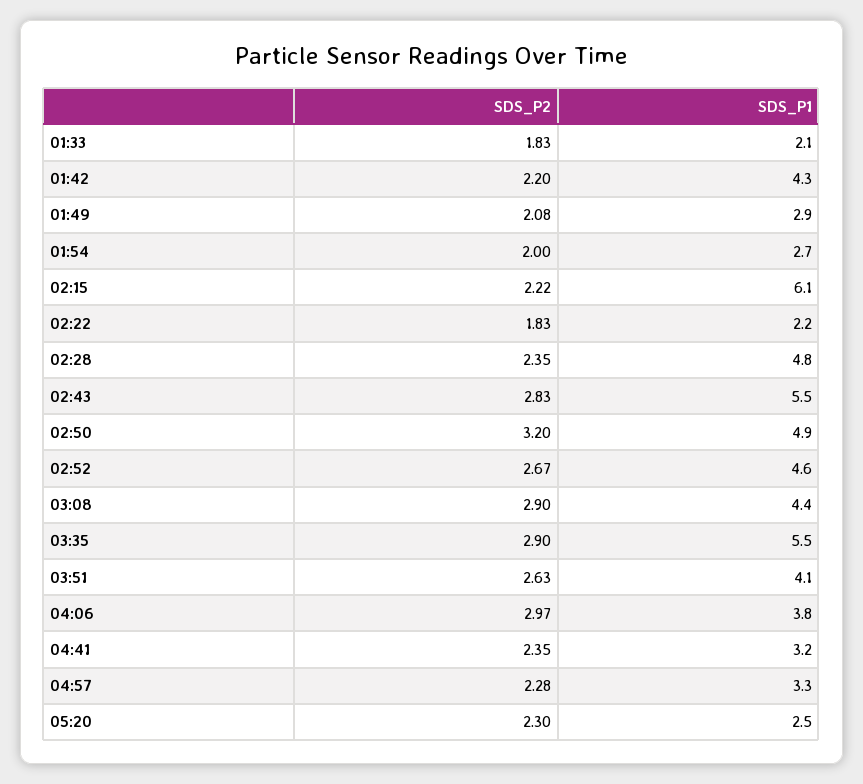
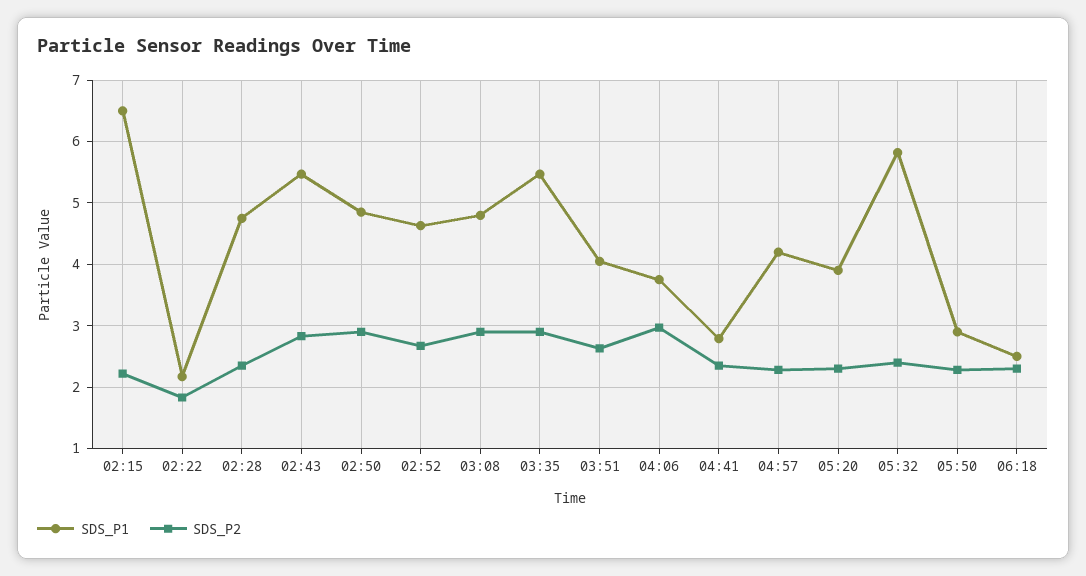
SDS_P2, 01:33: 1.83 -> none
SDS_P1, 01:33: 2.1 -> none
SDS_P2, 01:42: 2.2 -> none
SDS_P1, 01:42: 4.3 -> none
SDS_P2, 01:49: 2.08 -> none
SDS_P1, 01:49: 2.9 -> none
SDS_P2, 01:54: 2 -> none
SDS_P1, 01:54: 2.7 -> none
SDS_P1, 02:15: 6.1 -> 6.5
SDS_P2, 02:50: 3.2 -> 2.9
SDS_P1, 03:08: 4.4 -> 4.8
SDS_P1, 04:41: 3.2 -> 2.8
SDS_P1, 04:57: 3.3 -> 4.2
SDS_P1, 05:20: 2.5 -> 3.9
SDS_P1, 05:32: none -> 5.8
SDS_P2, 05:32: none -> 2.4
SDS_P1, 05:50: none -> 2.9
SDS_P2, 05:50: none -> 2.3
SDS_P1, 06:18: none -> 2.5
SDS_P2, 06:18: none -> 2.3

